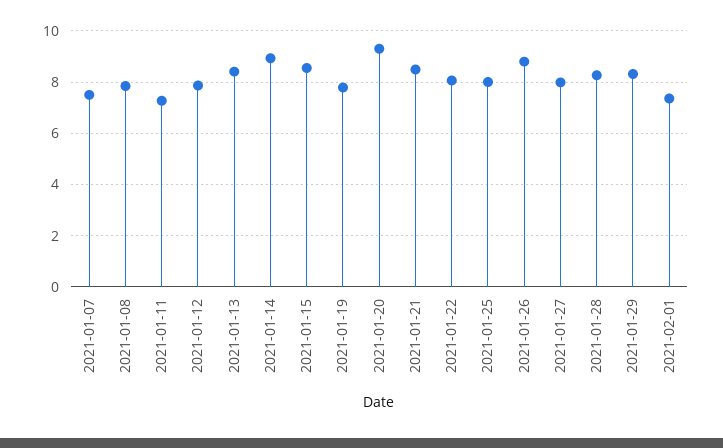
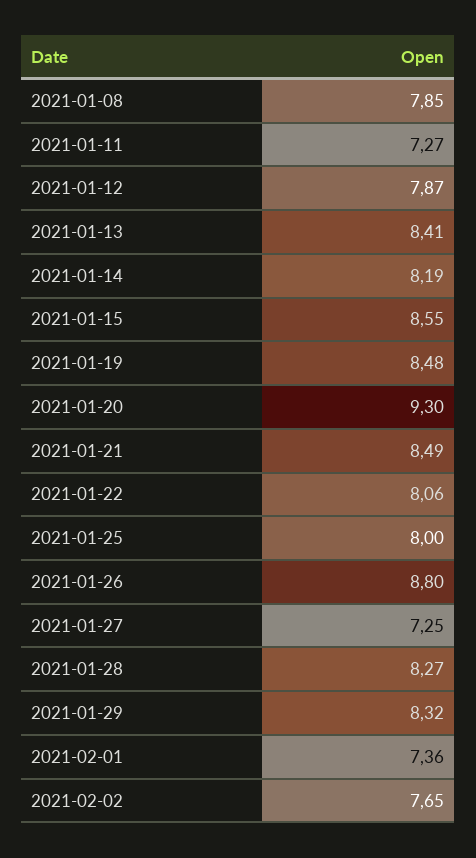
2021-01-07: 7.5 -> none
2021-01-14: 9 -> 8.19
2021-01-19: 7.75 -> 8.48
2021-01-27: 8 -> 7.25
2021-02-02: none -> 7.65

